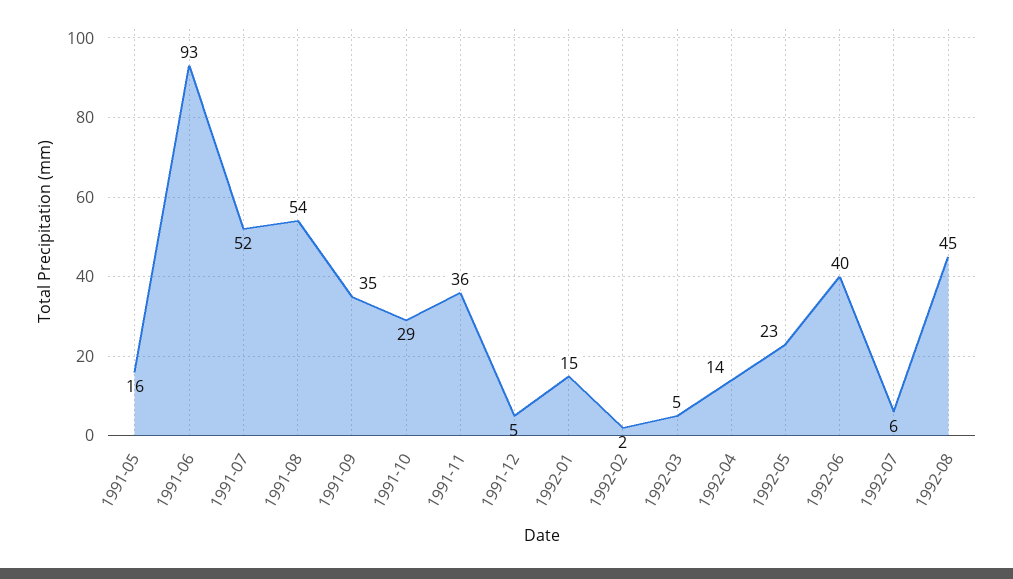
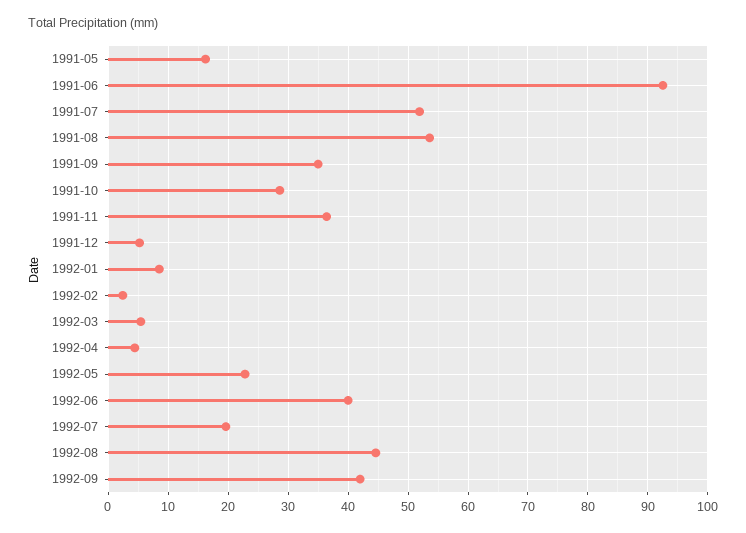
1992-01: 15 -> 8
1992-04: 14 -> 4
1992-07: 6 -> 20
1992-09: none -> 42

